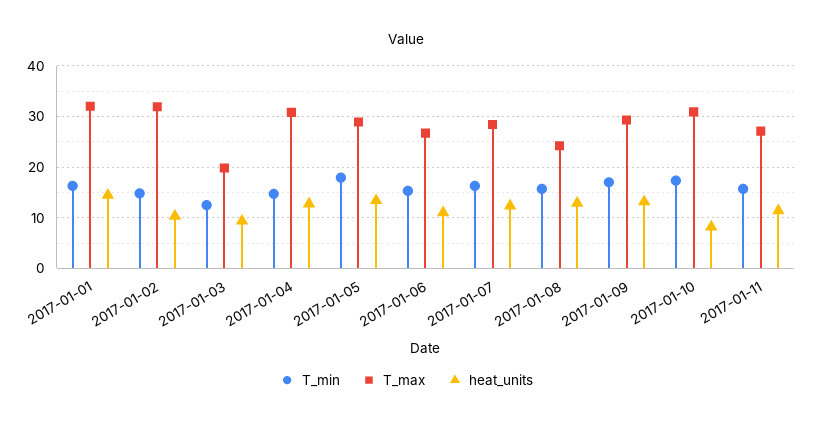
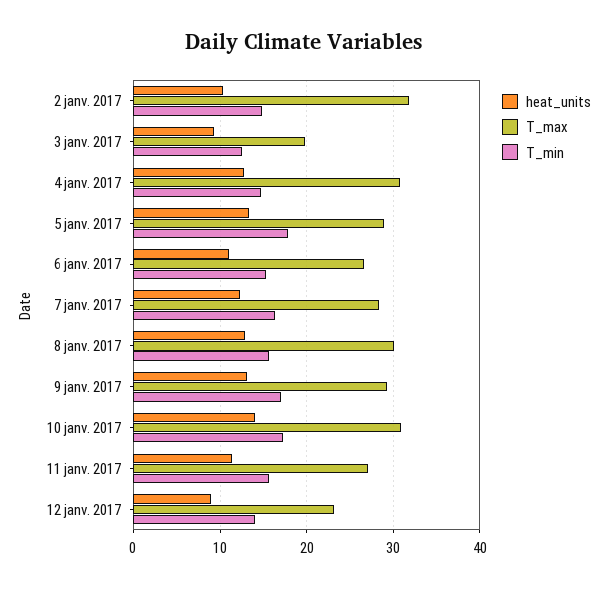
T_min, 2017-01-01: 16 -> none
T_max, 2017-01-01: 32 -> none
heat_units, 2017-01-01: 14 -> none
T_max, 2017-01-08: 24 -> 30
heat_units, 2017-01-10: 8 -> 14
heat_units, 12 janv. 2017: none -> 9
T_max, 12 janv. 2017: none -> 23
T_min, 12 janv. 2017: none -> 14

